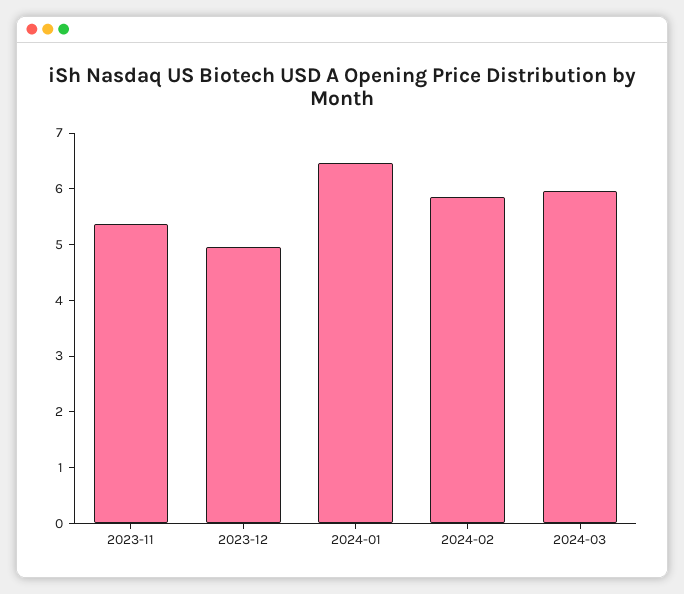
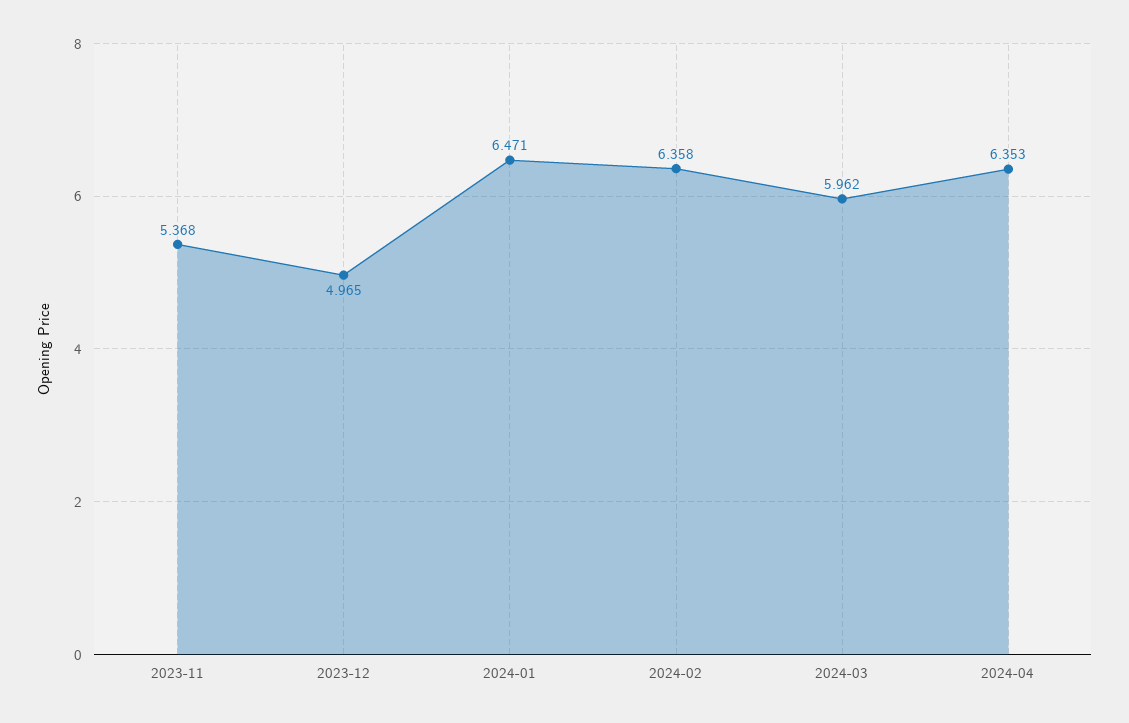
2024-02: 5.8 -> 6.358
2024-04: none -> 6.353

